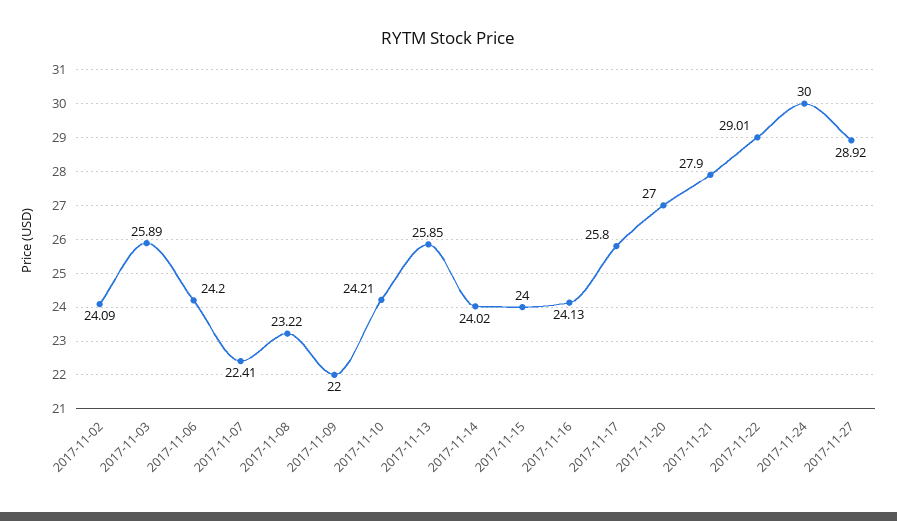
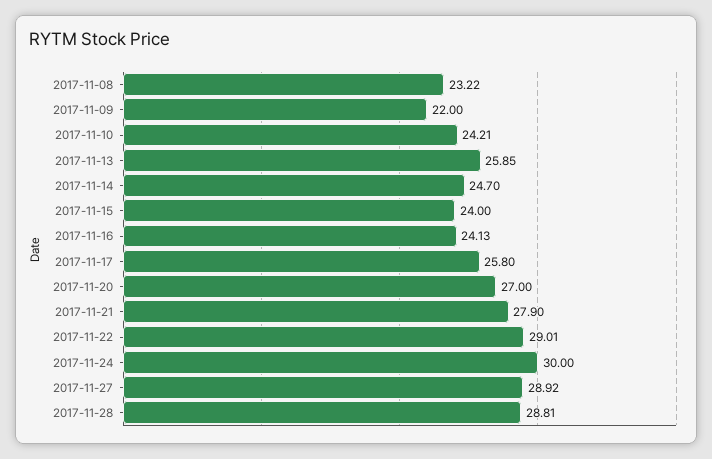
2017-11-02: 24.09 -> none
2017-11-03: 25.89 -> none
2017-11-06: 24.2 -> none
2017-11-07: 22.41 -> none
2017-11-14: 24.02 -> 24.7
2017-11-28: none -> 28.81

